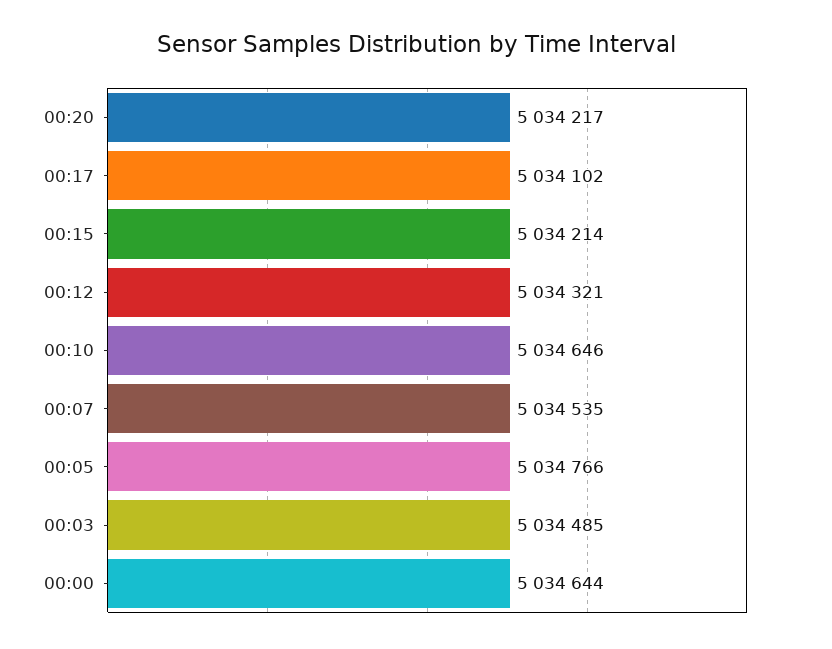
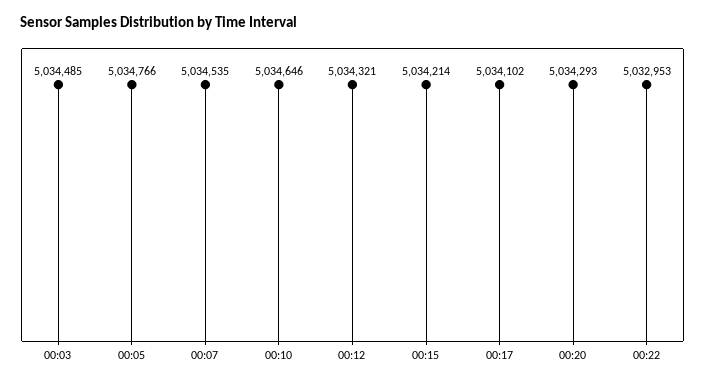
00:20: 5034217 -> 5034293
00:00: 5034644 -> none
00:22: none -> 5032953

